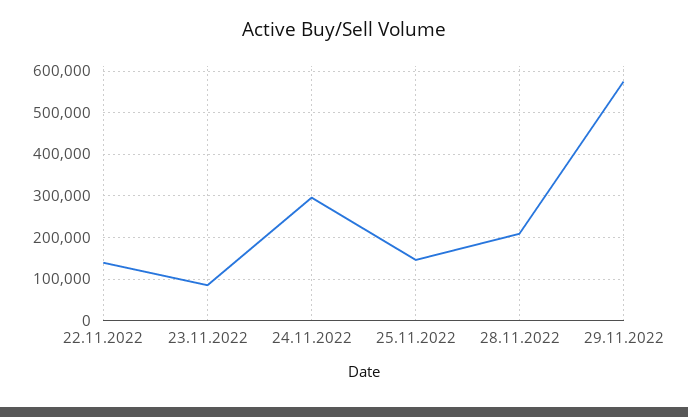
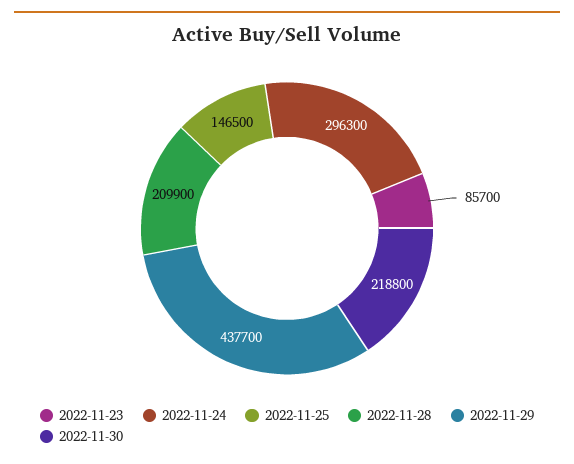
22.11.2022: 140000 -> none
29.11.2022: 580000 -> 437700
2022-11-30: none -> 218800

